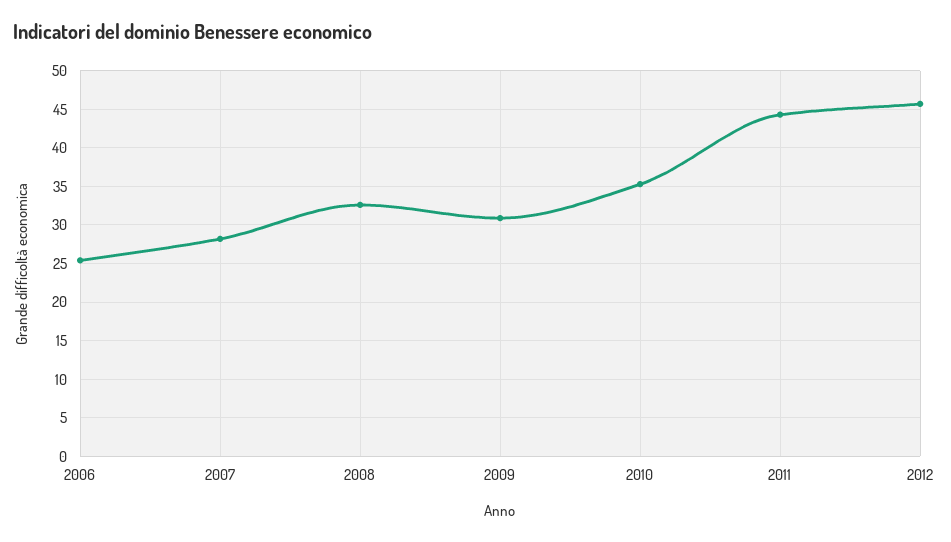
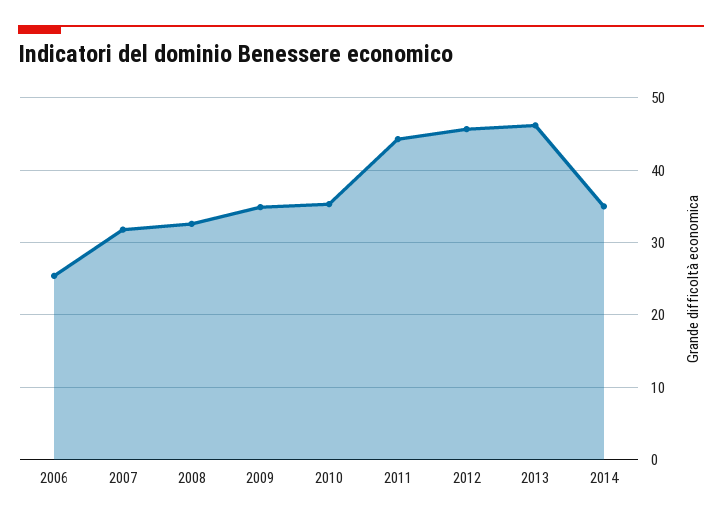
2007: 28 -> 32
2009: 31 -> 35
2013: none -> 46
2014: none -> 35

